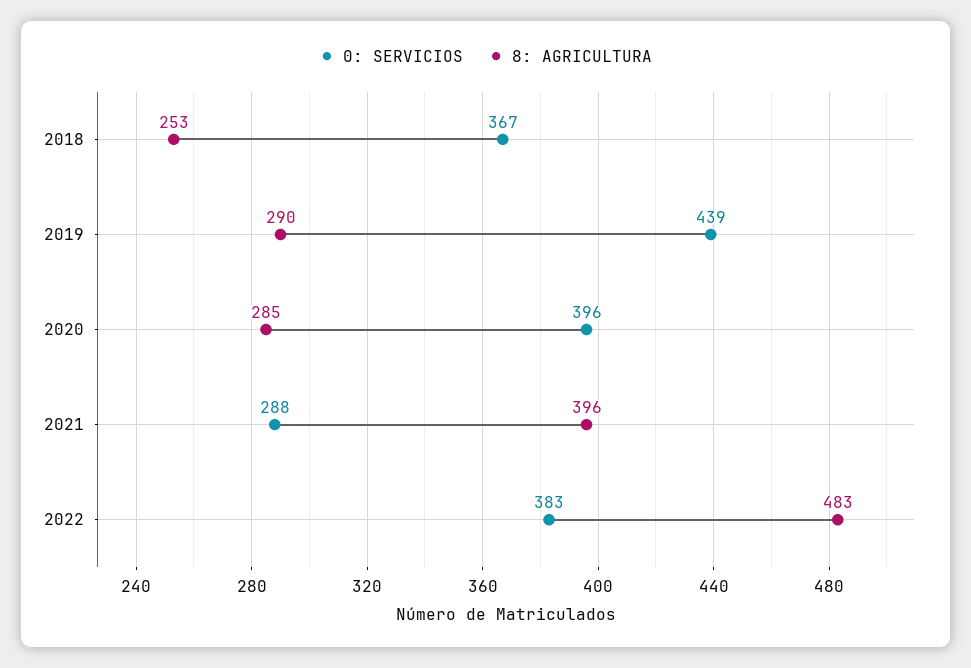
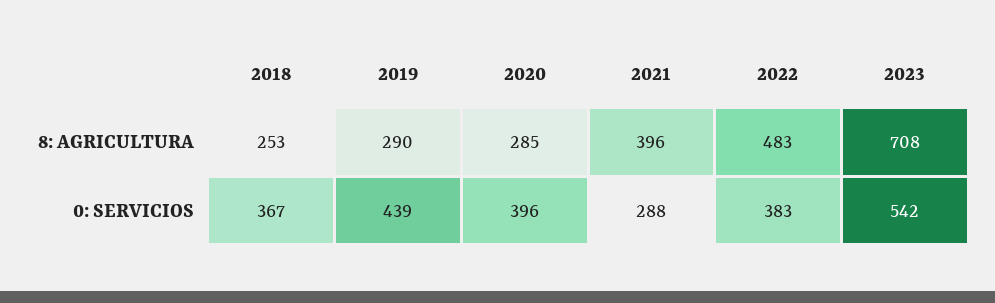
8: AGRICULTURA, 2023: none -> 708
0: SERVICIOS, 2023: none -> 542

